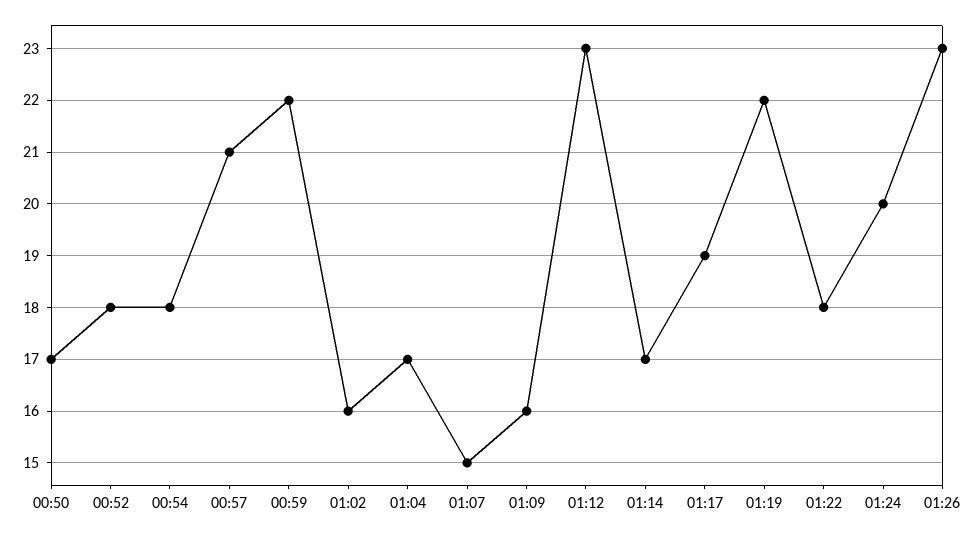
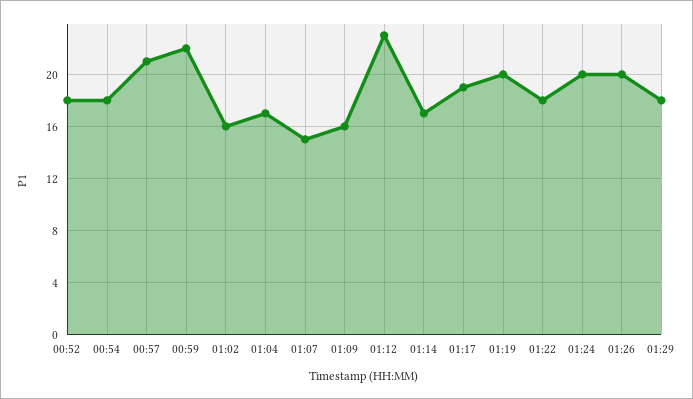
00:50: 17 -> none
01:19: 22 -> 20
01:26: 23 -> 20
01:29: none -> 18

